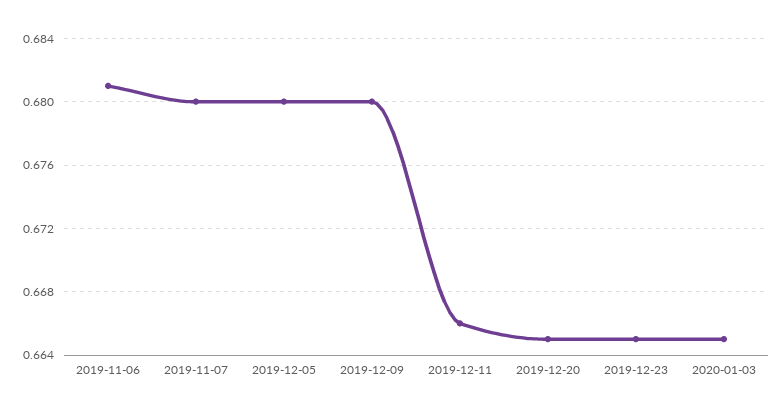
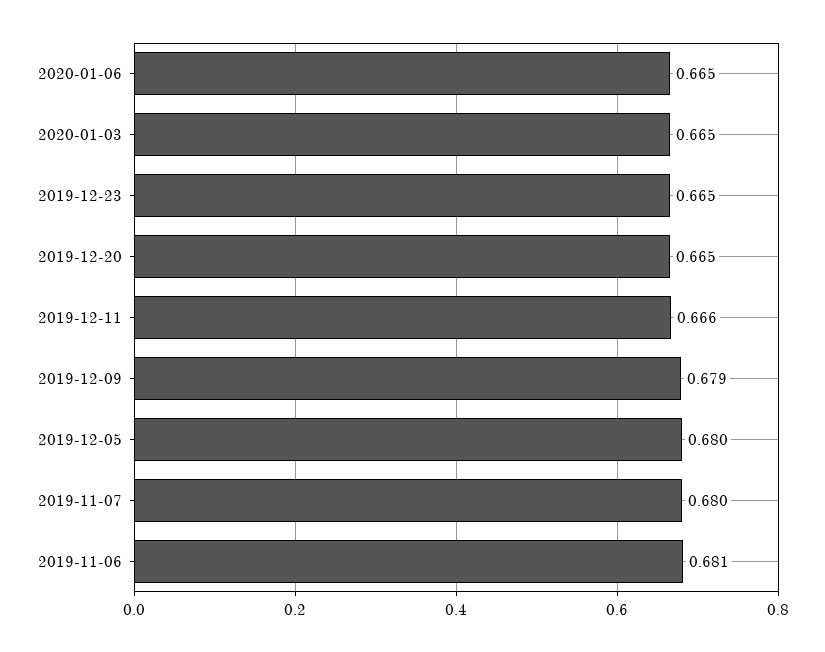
2019-12-09: 0.68 -> 0.679
2020-01-06: none -> 0.665

